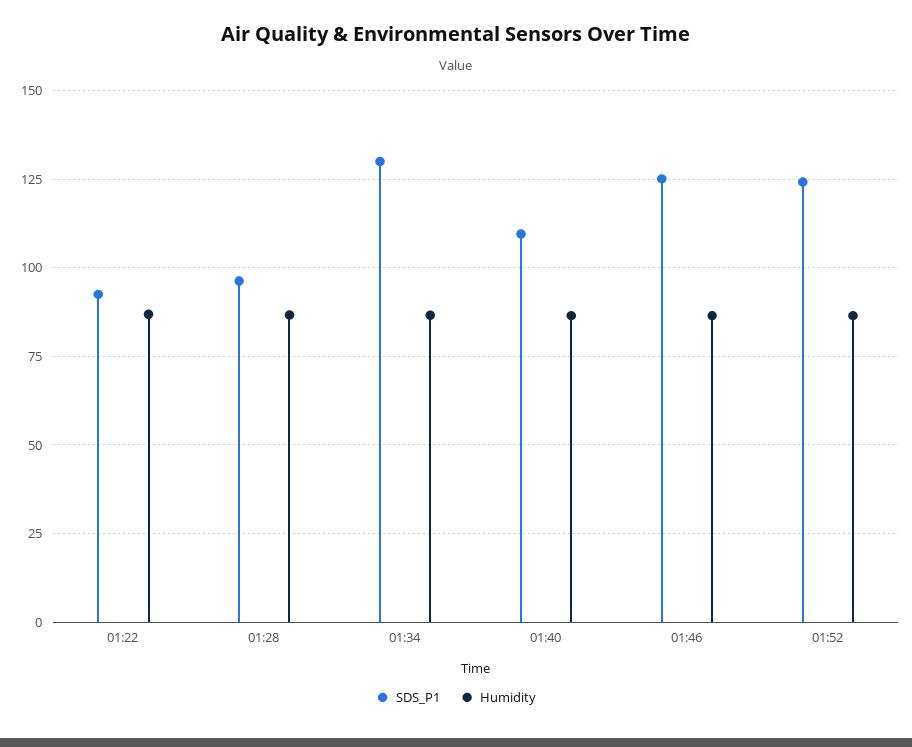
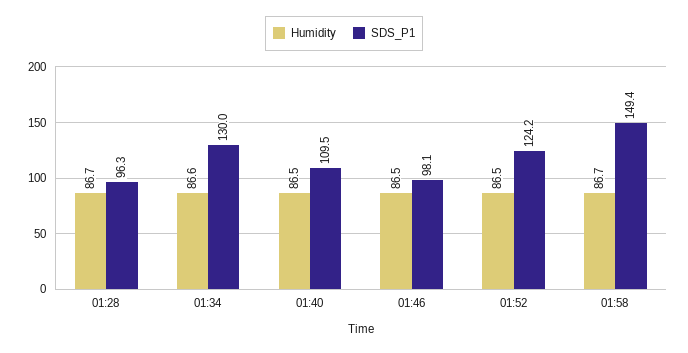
SDS_P1, 01:22: 92.5 -> none
Humidity, 01:22: 87.5 -> none
SDS_P1, 01:46: 125 -> 98.1
Humidity, 01:58: none -> 86.7
SDS_P1, 01:58: none -> 149.4

